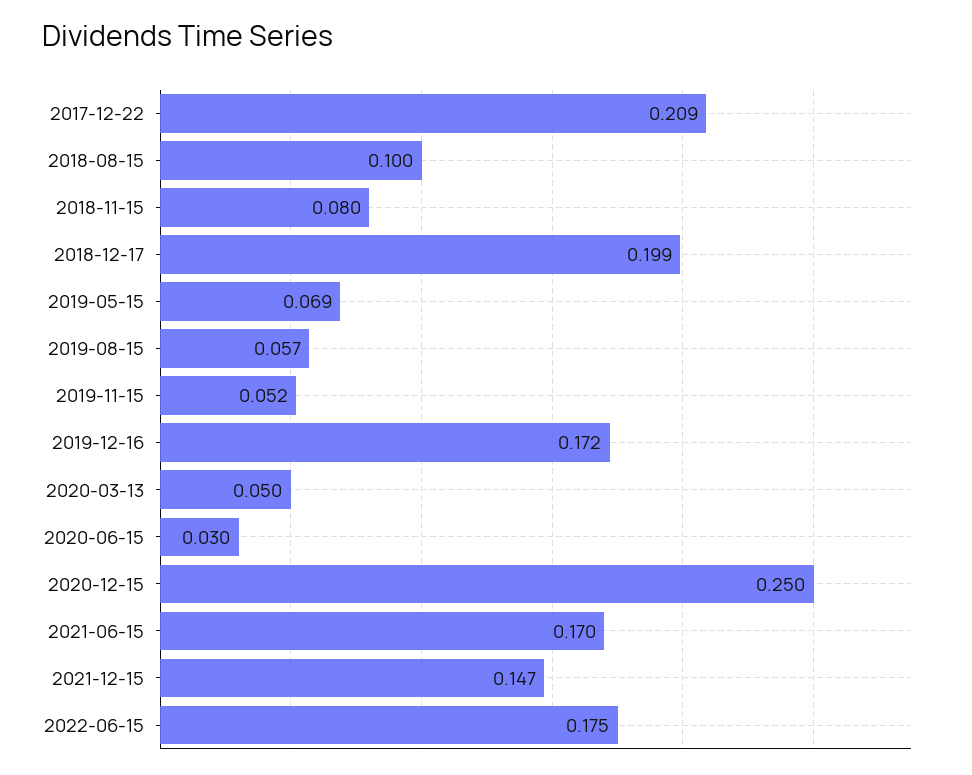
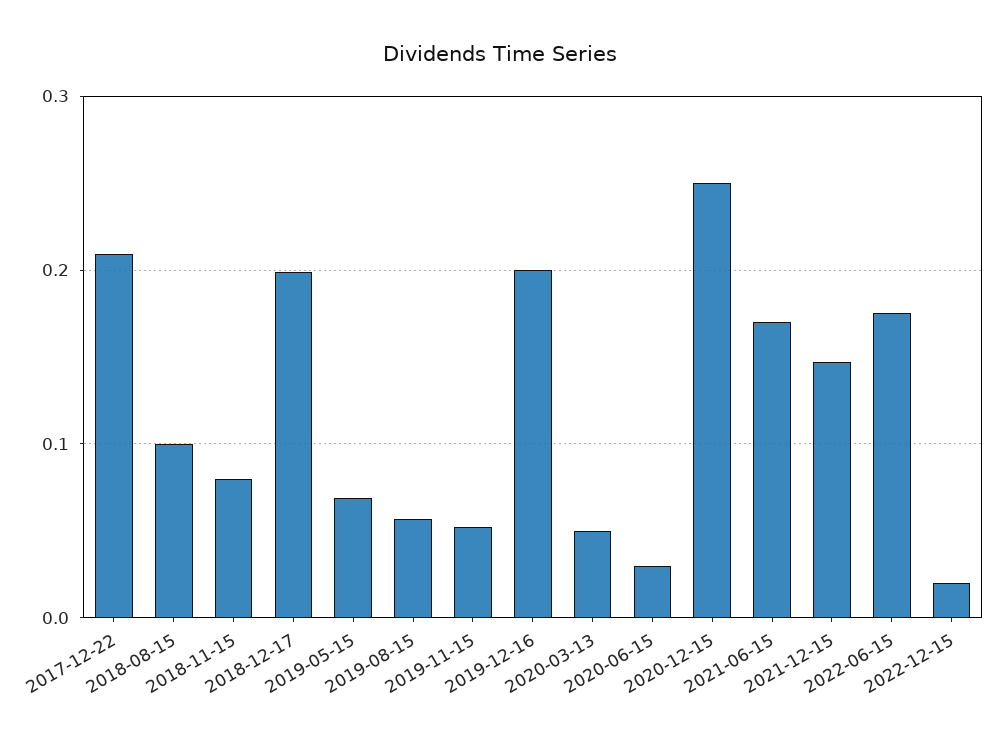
2019-12-16: 0.172 -> 0.2
2022-12-15: none -> 0.02

